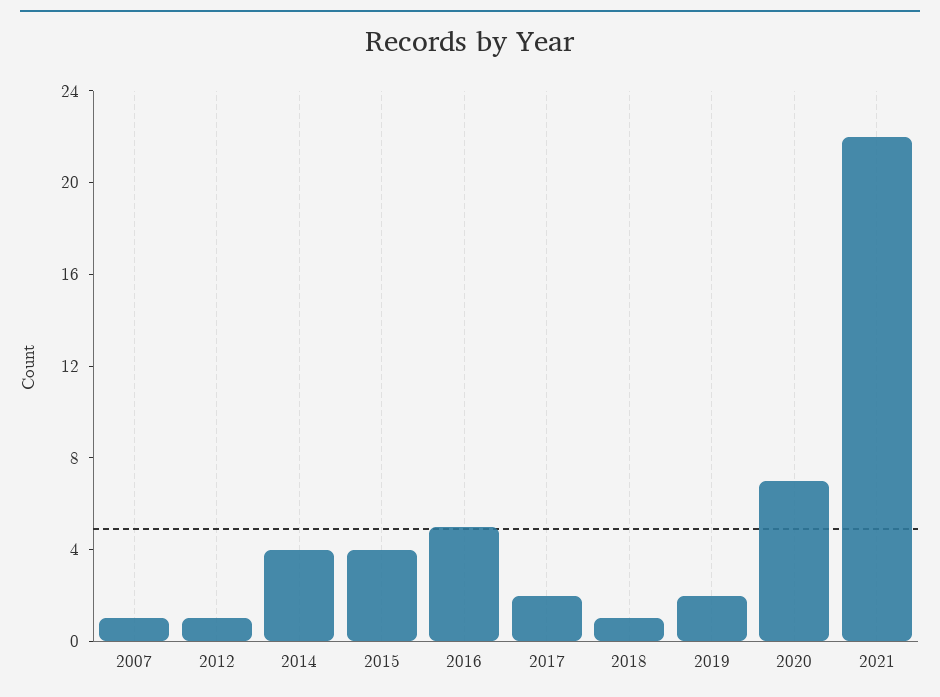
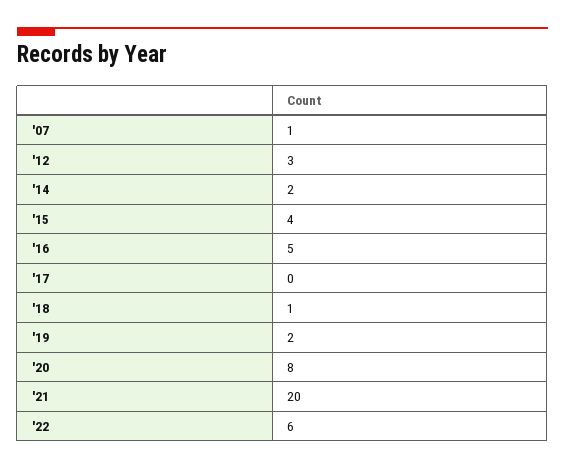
2012: 1 -> 3
2014: 4 -> 2
2017: 2 -> 0
2020: 7 -> 8
2021: 22 -> 20
'22: none -> 6

